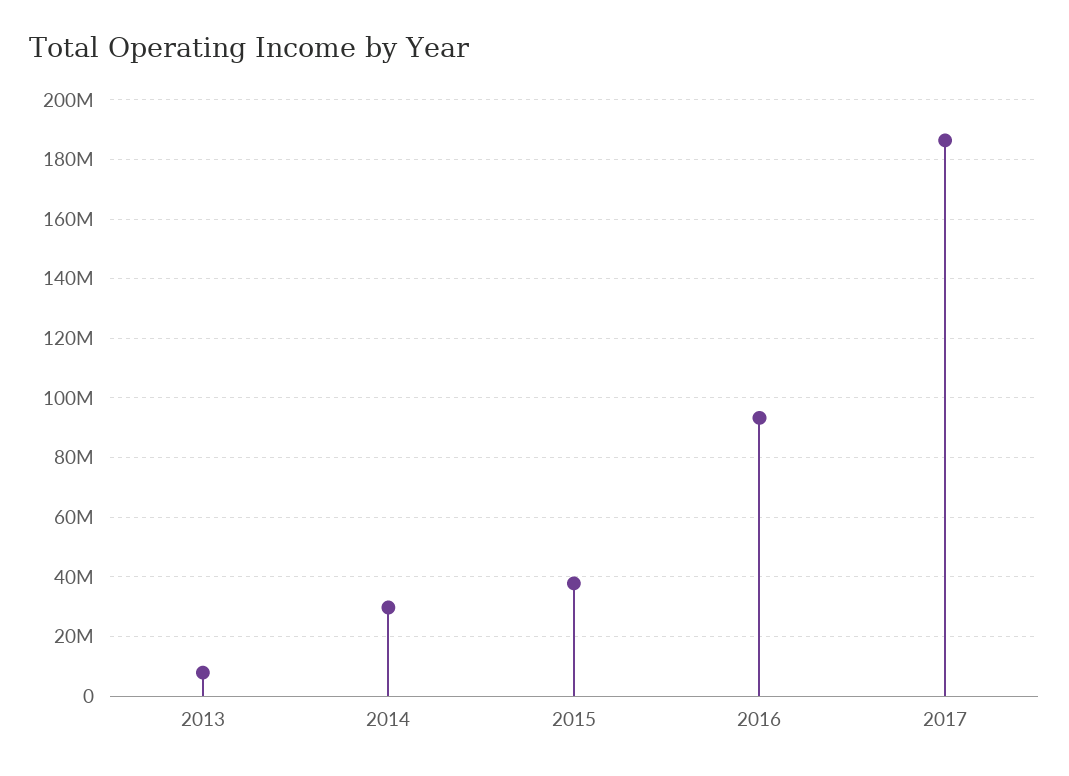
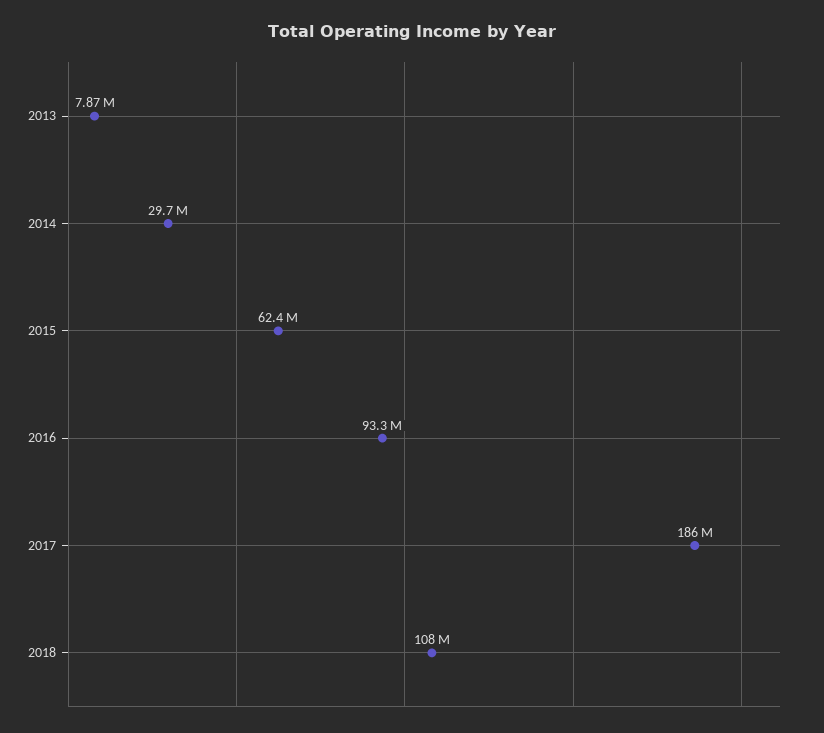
2015: 37500000 -> 62400000
2018: none -> 108000000

